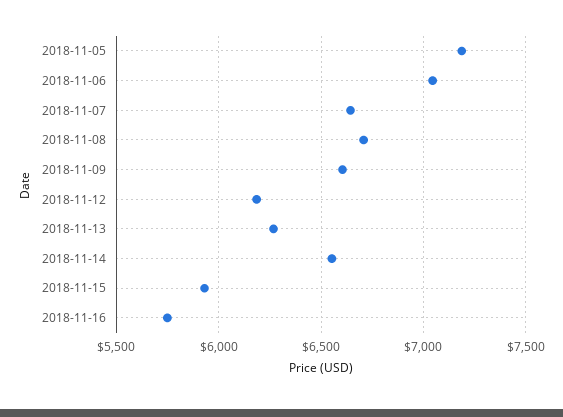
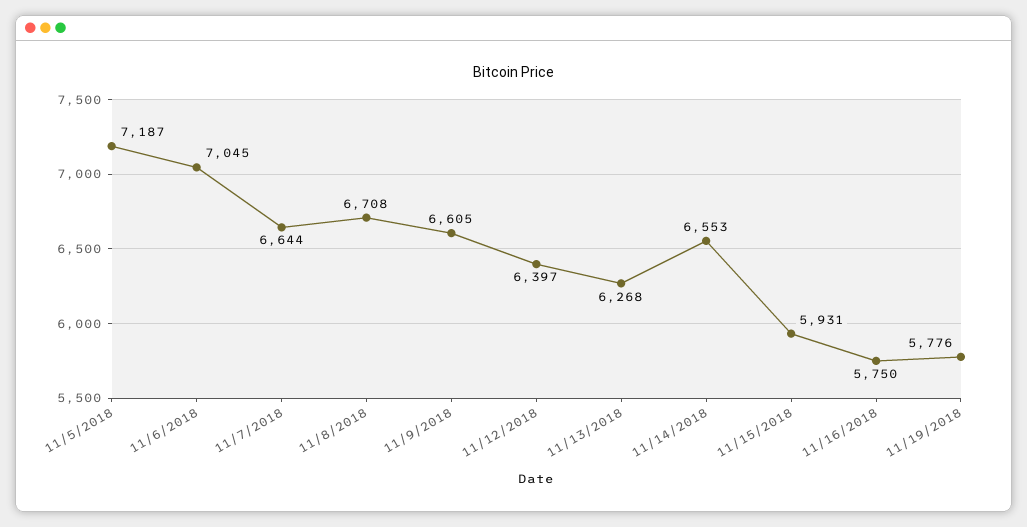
2018-11-12: 6200 -> 6397
11/19/2018: none -> 5776

